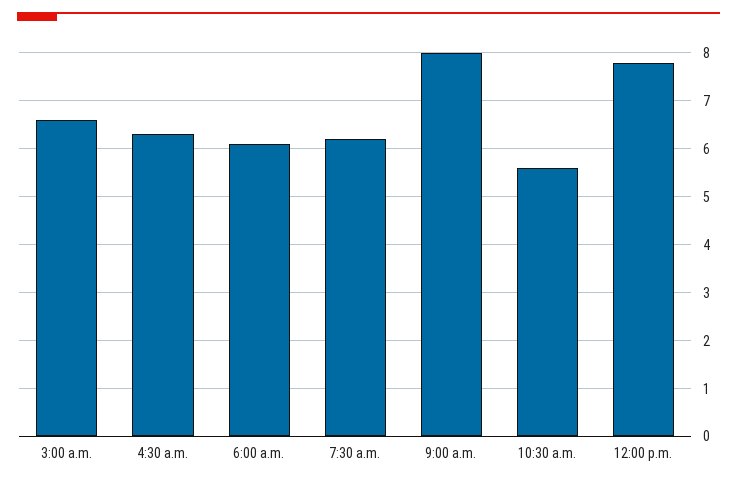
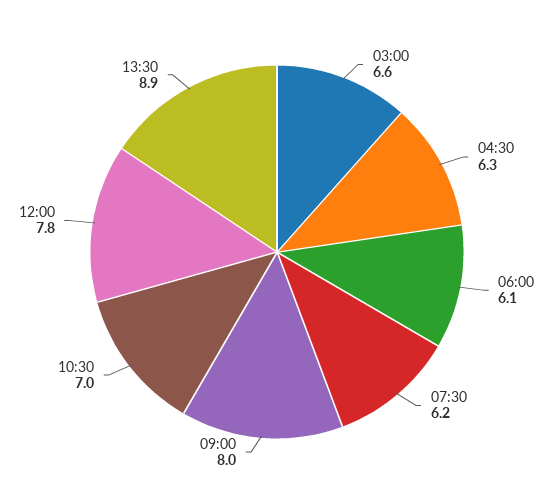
10:30 a.m.: 5.5 -> 7
13:30: none -> 8.9

